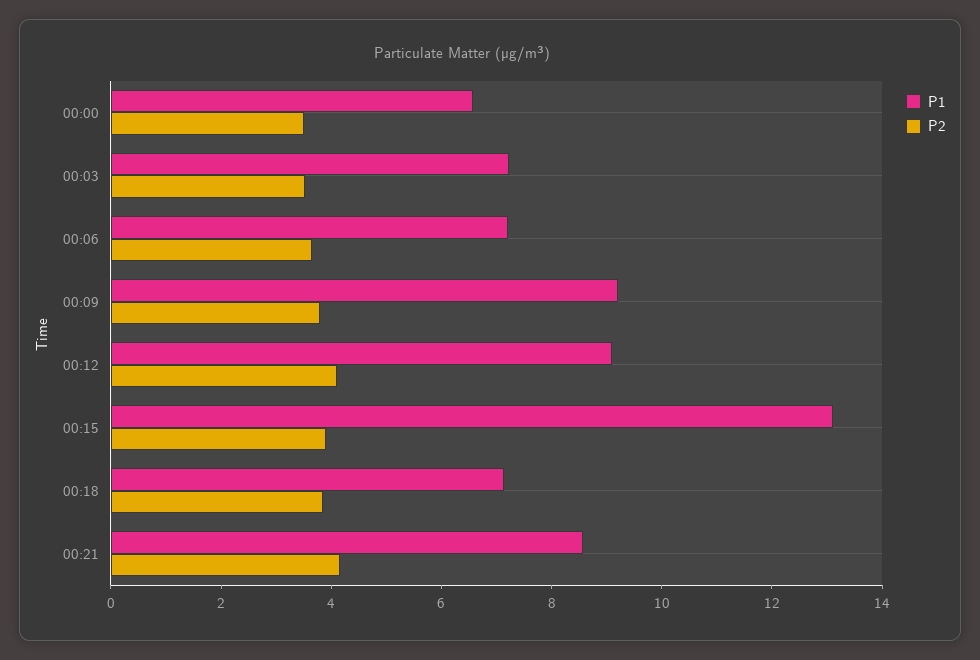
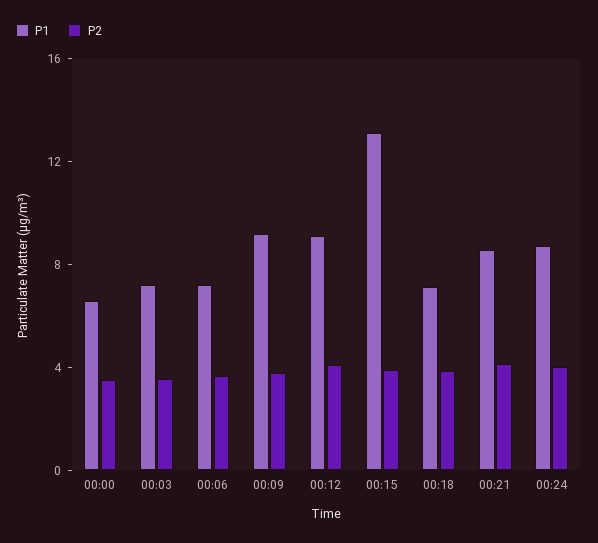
P1, 00:24: none -> 9
P2, 00:24: none -> 4

